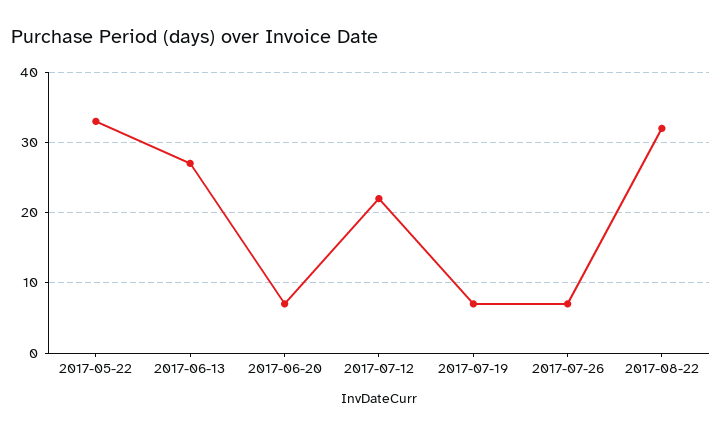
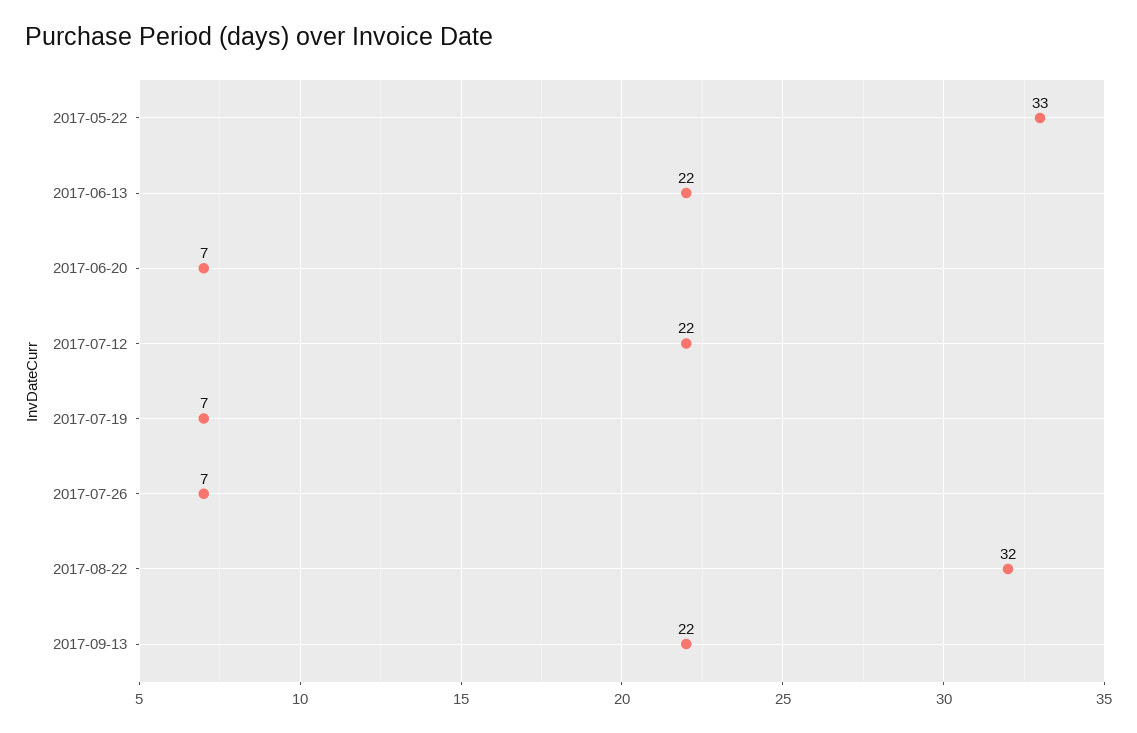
2017-06-13: 27 -> 22
2017-09-13: none -> 22

